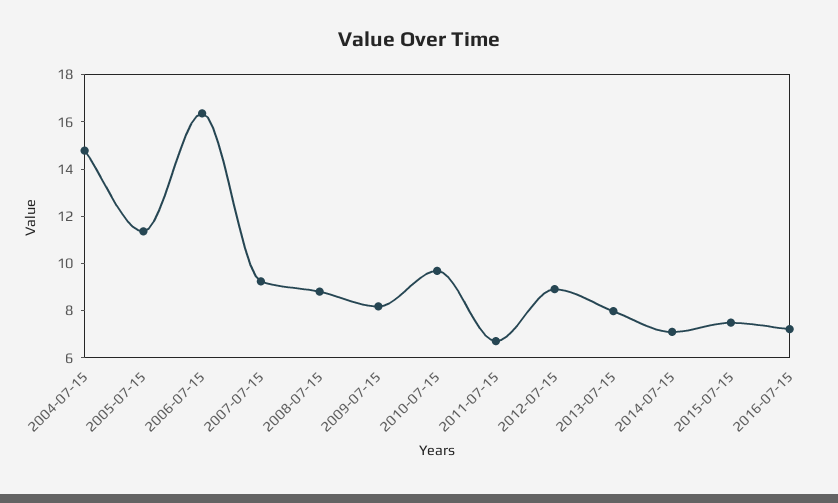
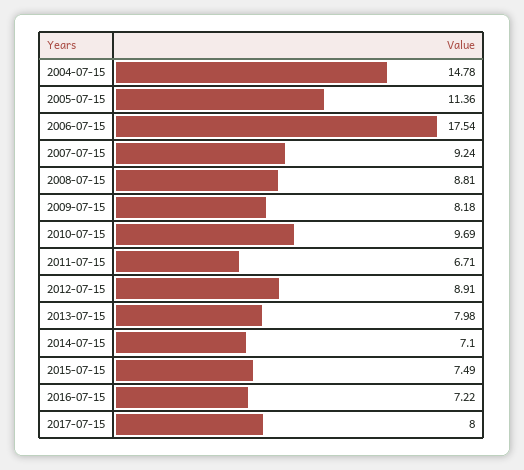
2006-07-15: 16.5 -> 17.54
2017-07-15: none -> 8

